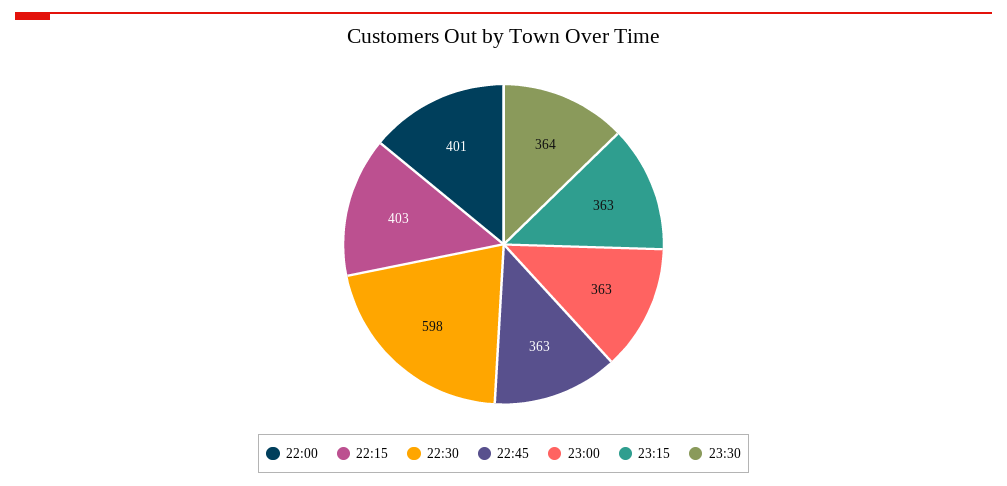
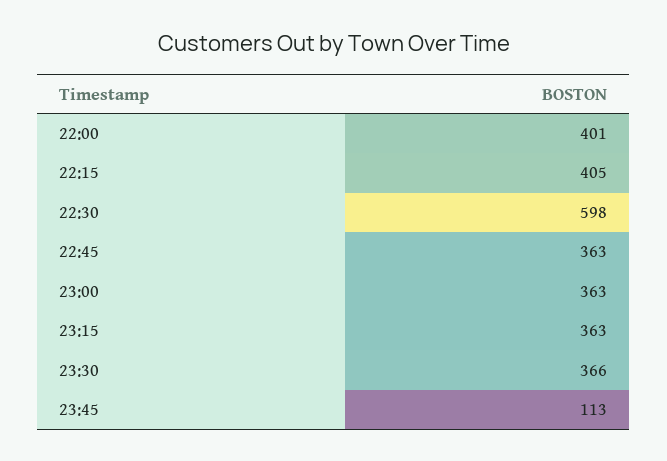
22:15: 403 -> 405
23:30: 364 -> 366
23:45: none -> 113

